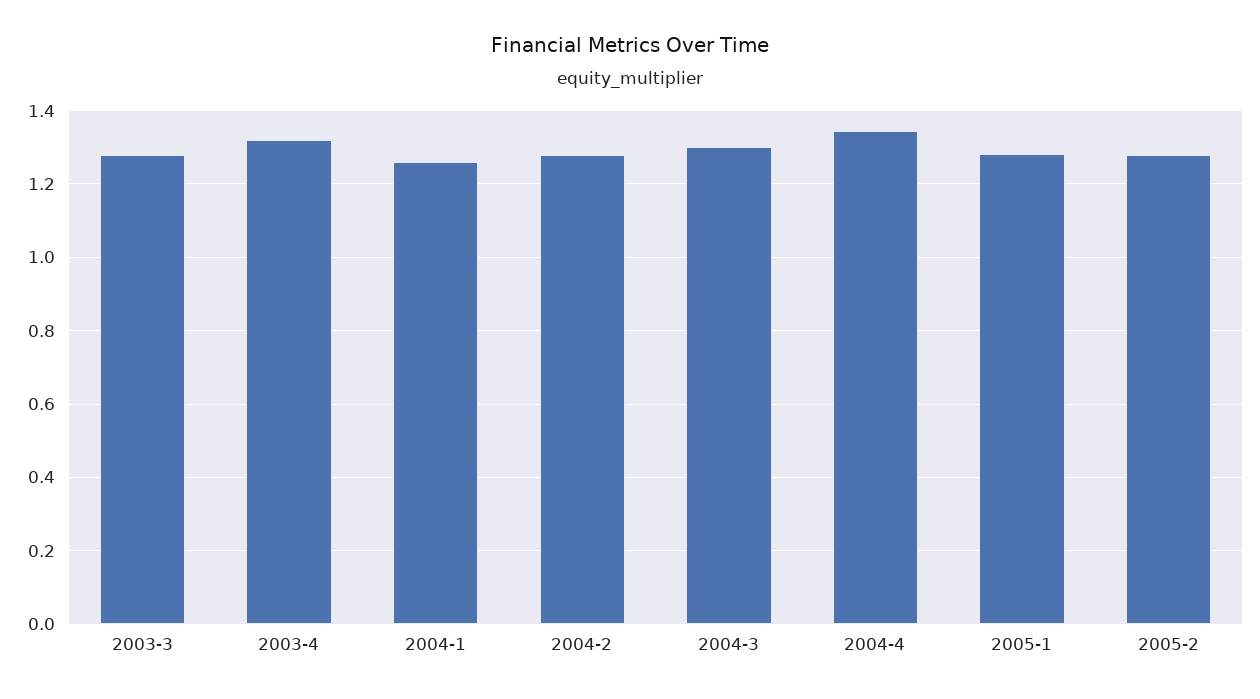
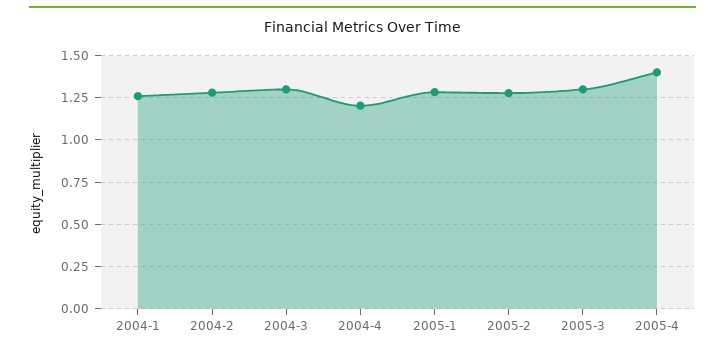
2003-3: 1.28 -> none
2003-4: 1.32 -> none
2004-4: 1.34 -> 1.2
2005-3: none -> 1.3
2005-4: none -> 1.4

